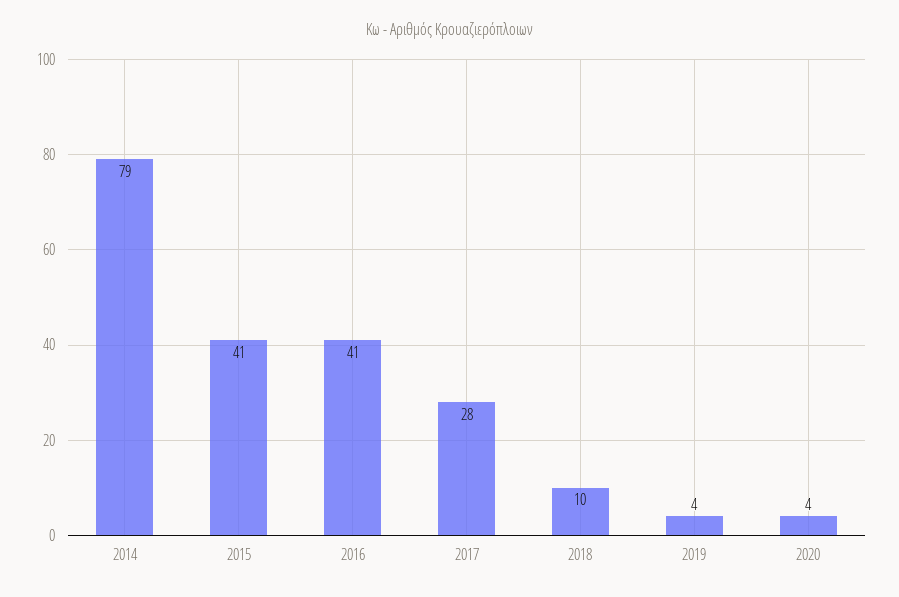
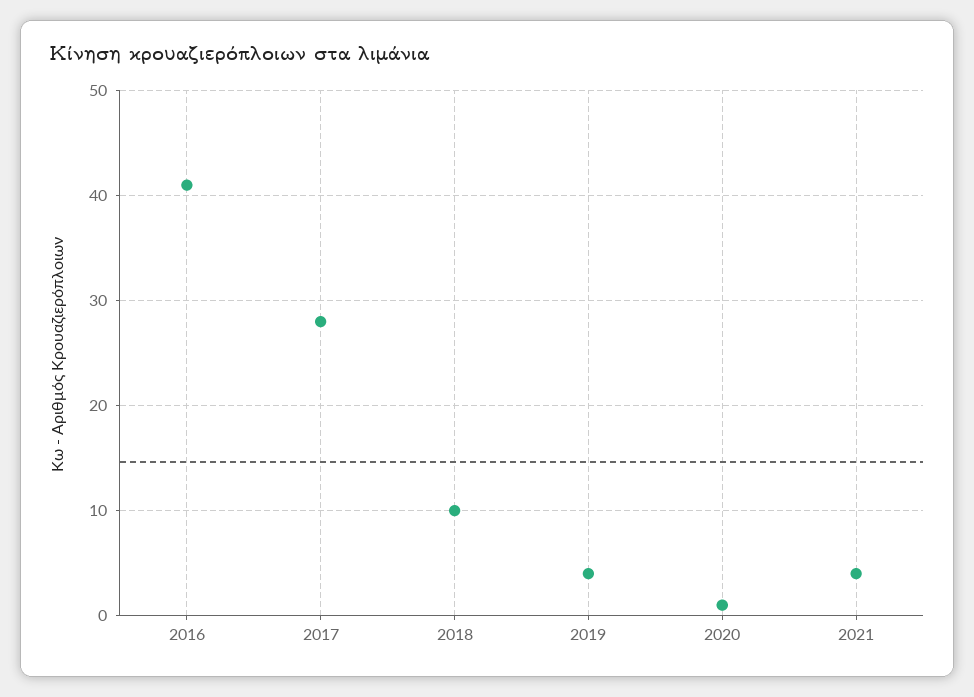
2014: 79 -> none
2015: 41 -> none
2020: 4 -> 1
2021: none -> 4

